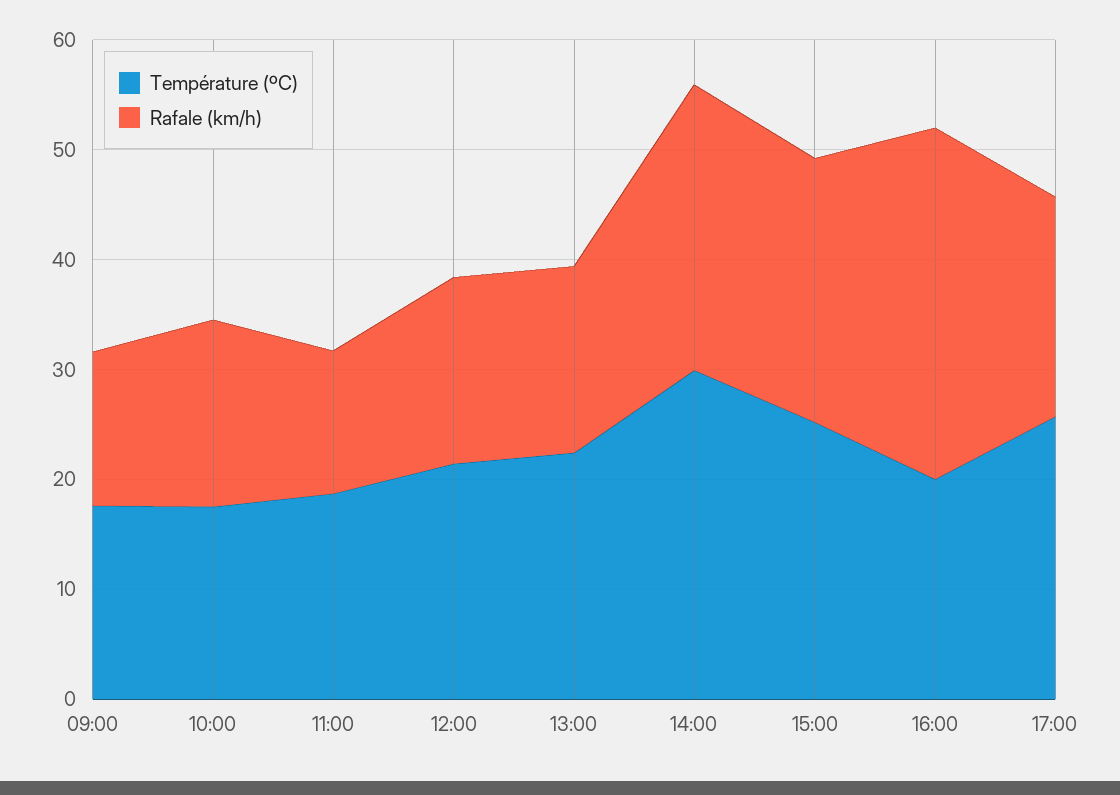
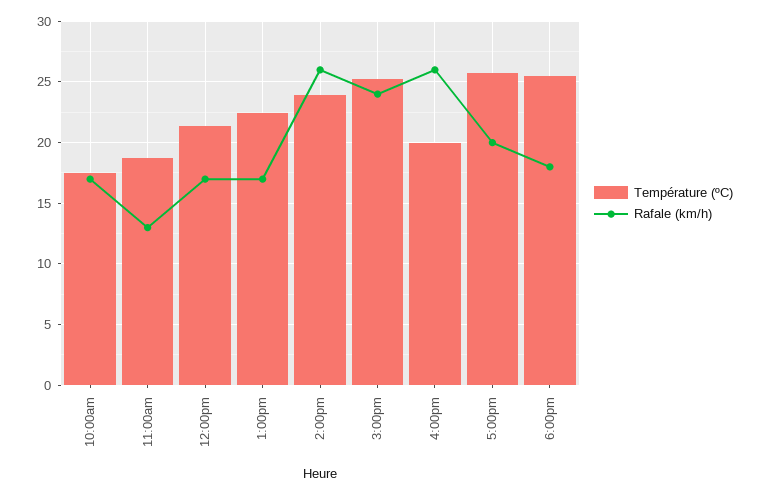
Température (ºC), 09:00: 18 -> none
Rafale (km/h), 09:00: 14 -> none
Température (ºC), 14:00: 30 -> 24
Rafale (km/h), 16:00: 32 -> 26
Température (ºC), 6:00pm: none -> 25.5
Rafale (km/h), 6:00pm: none -> 18

